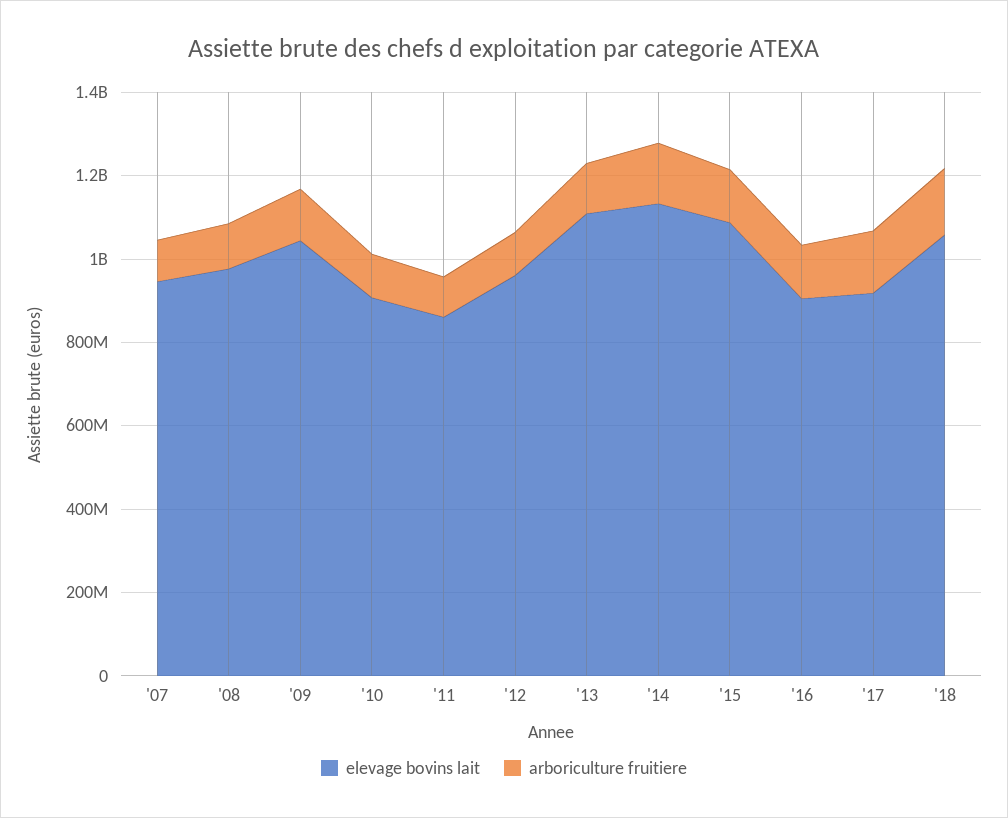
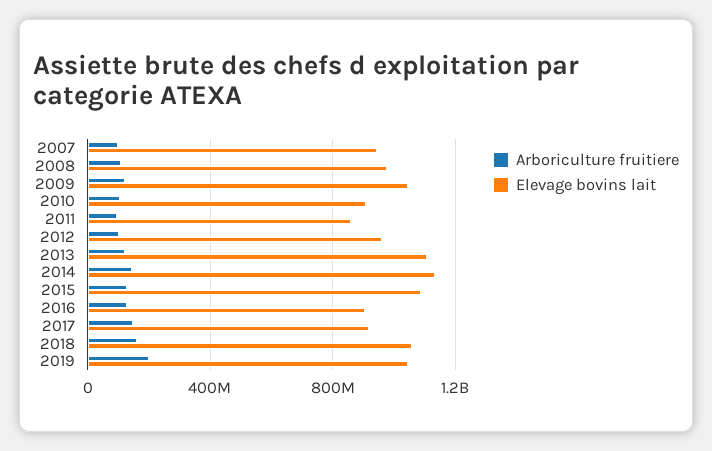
arboriculture fruitiere, 2019: none -> 200000000
elevage bovins lait, 2019: none -> 1050000000

